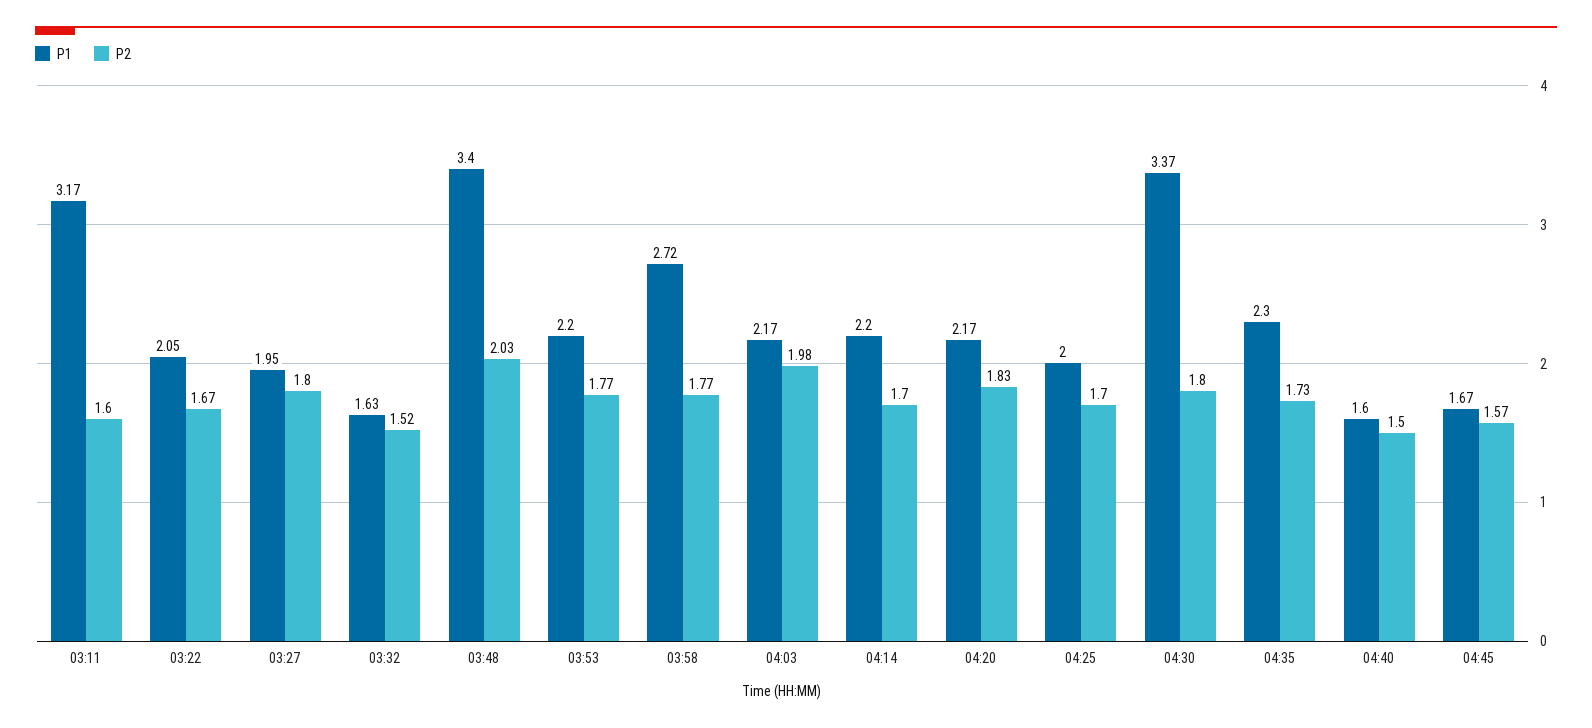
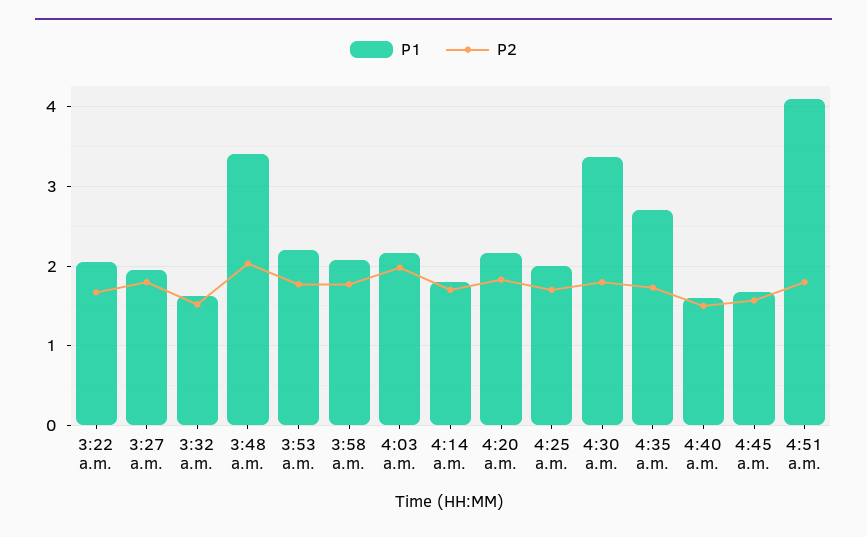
P1, 03:11: 3.17 -> none
P2, 03:11: 1.6 -> none
P1, 03:58: 2.72 -> 2.1
P1, 04:14: 2.2 -> 1.8
P1, 04:35: 2.3 -> 2.7
P1, 4:51 a.m.: none -> 4.1
P2, 4:51 a.m.: none -> 1.8

